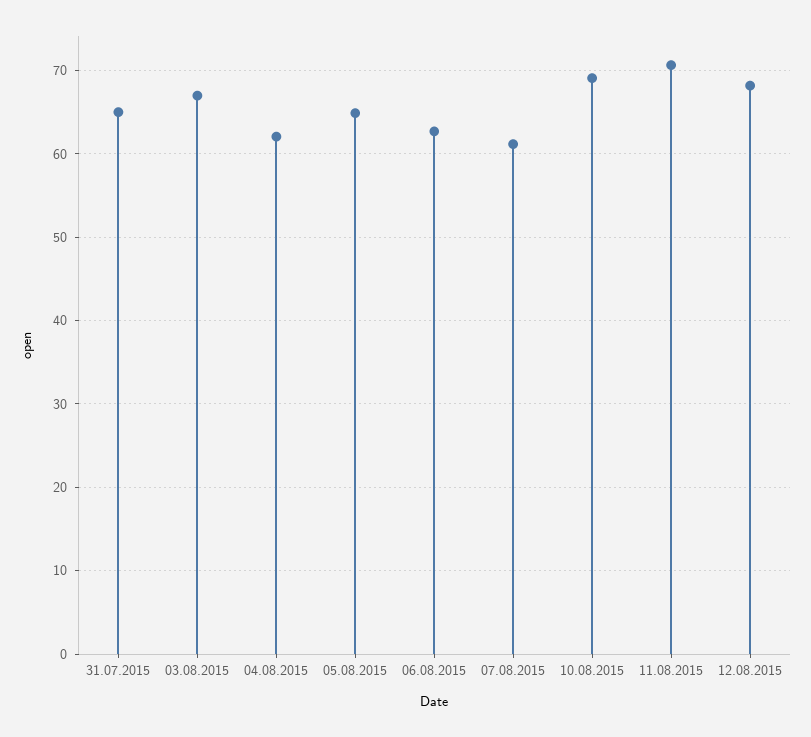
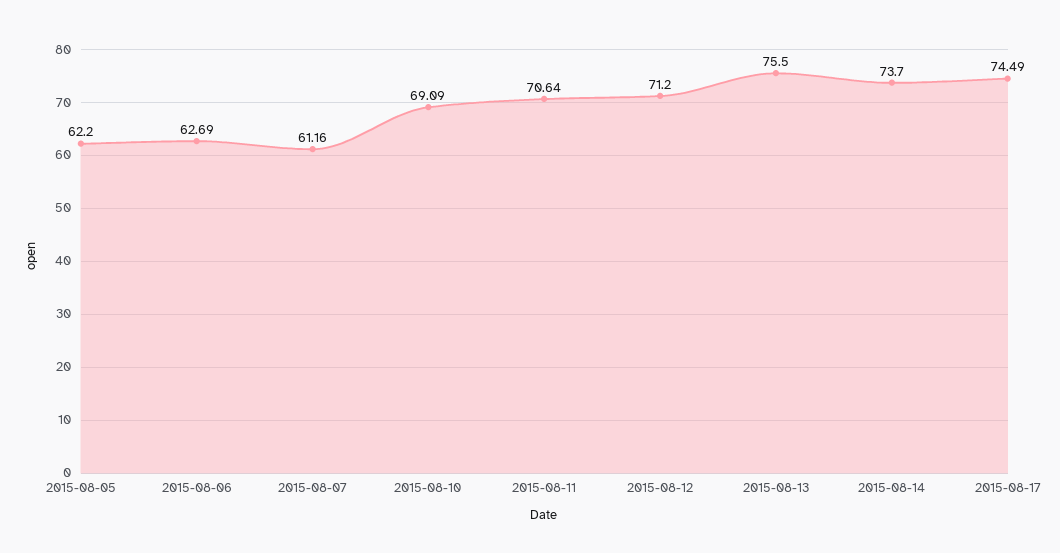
31.07.2015: 65 -> none
03.08.2015: 67 -> none
04.08.2015: 62 -> none
05.08.2015: 65 -> 62.2
12.08.2015: 68 -> 71.2
2015-08-13: none -> 75.5
2015-08-14: none -> 73.7
2015-08-17: none -> 74.49

